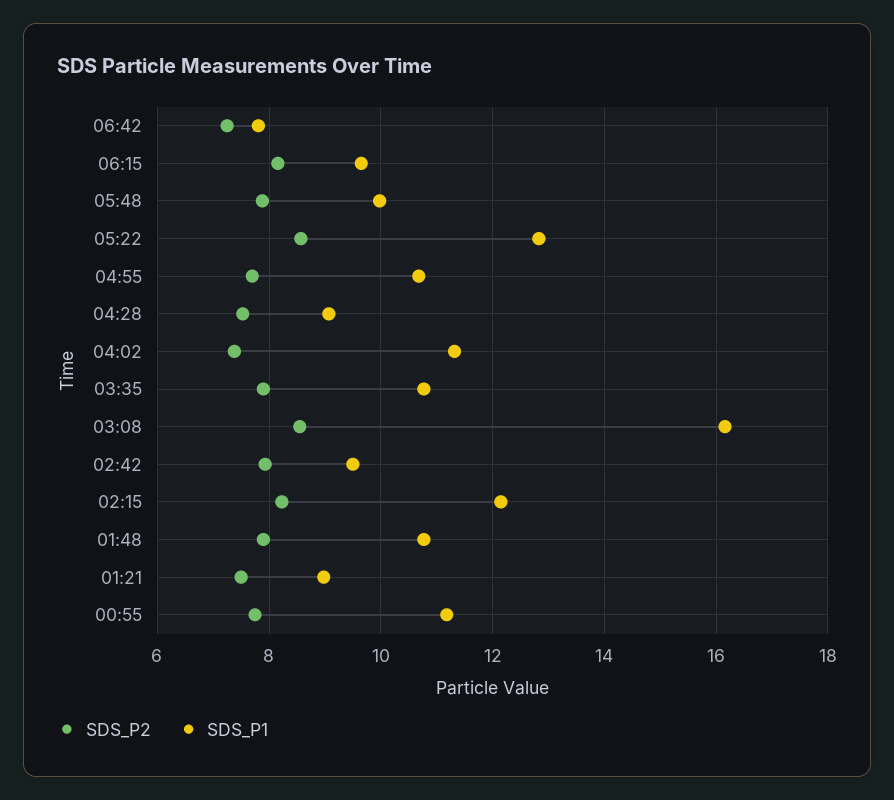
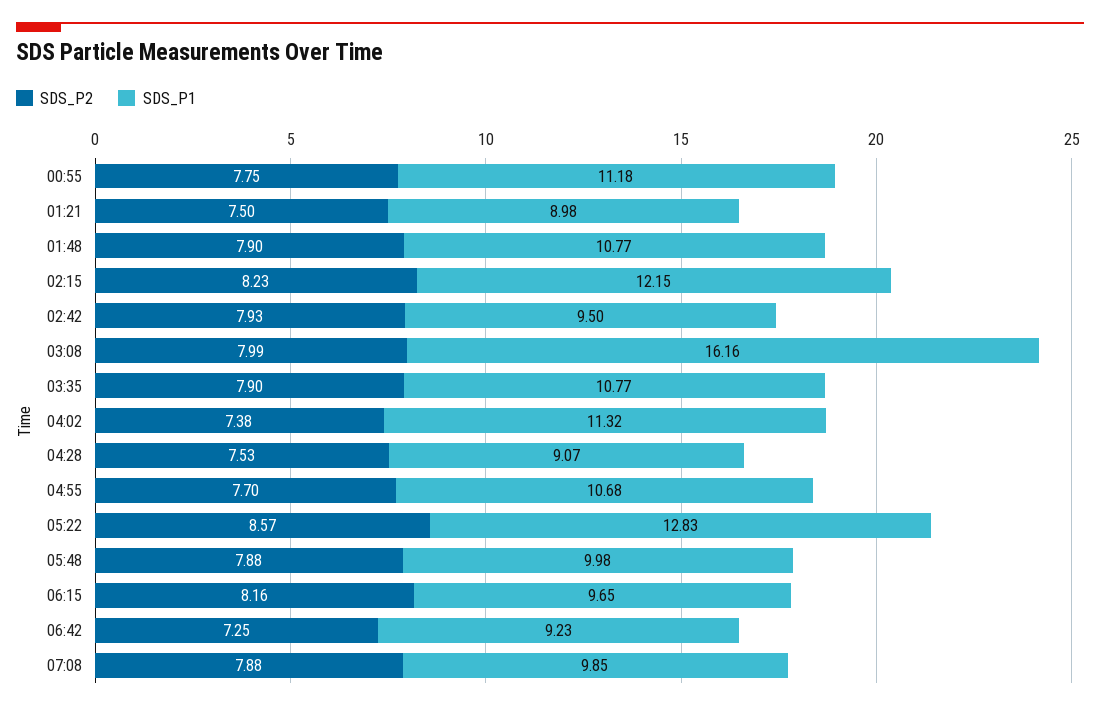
SDS_P1, 06:42: 7.8 -> 9.23
SDS_P2, 03:08: 8.6 -> 7.99
SDS_P2, 07:08: none -> 7.88
SDS_P1, 07:08: none -> 9.85

